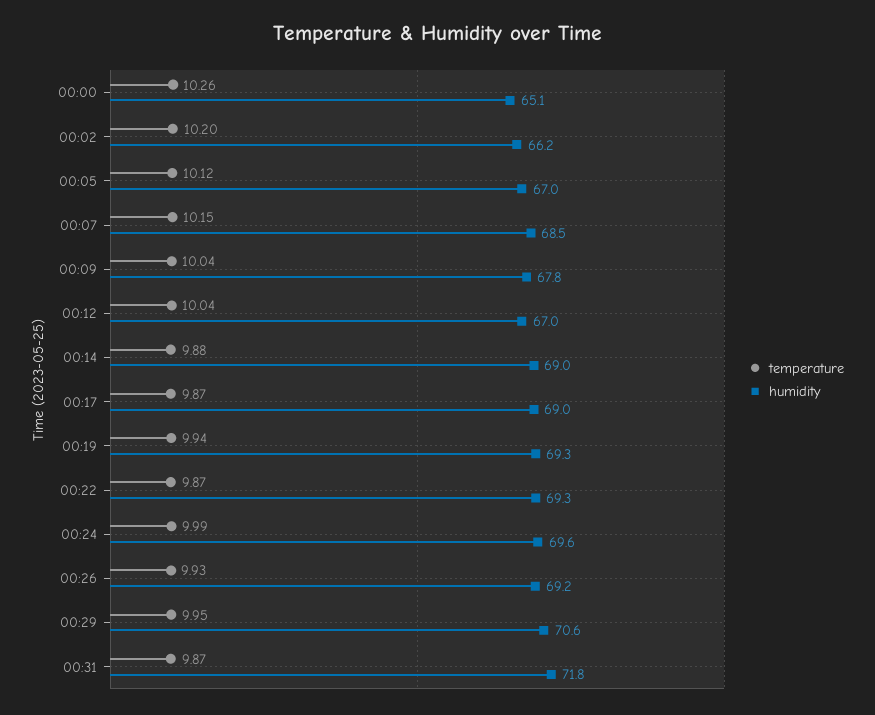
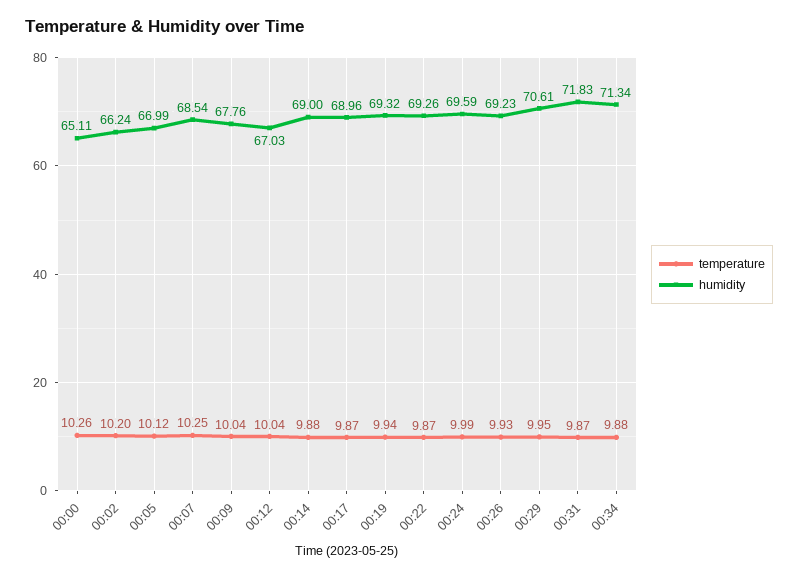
temperature, 00:07: 10.15 -> 10.25
temperature, 00:34: none -> 9.88
humidity, 00:34: none -> 71.34

